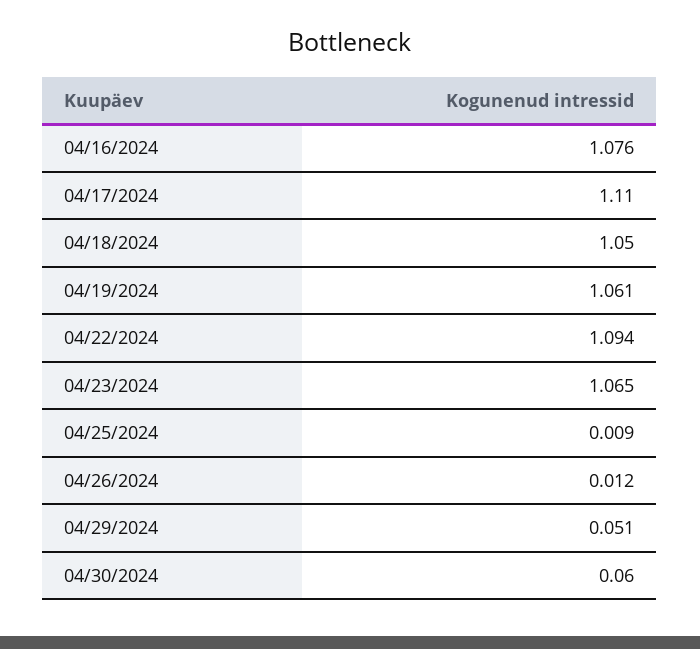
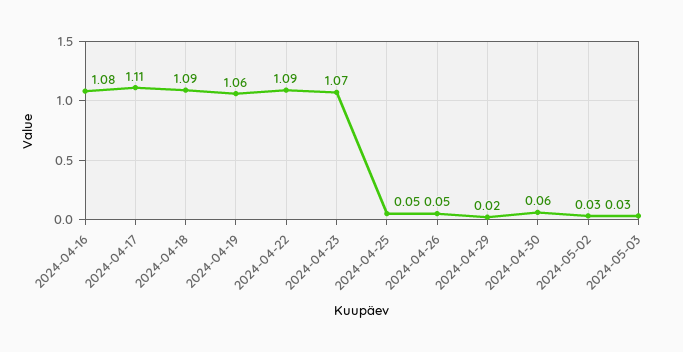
04/18/2024: 1.05 -> 1.09
04/25/2024: 0.009 -> 0.05
04/26/2024: 0.012 -> 0.05
04/29/2024: 0.051 -> 0.02
2024-05-02: none -> 0.03
2024-05-03: none -> 0.03

